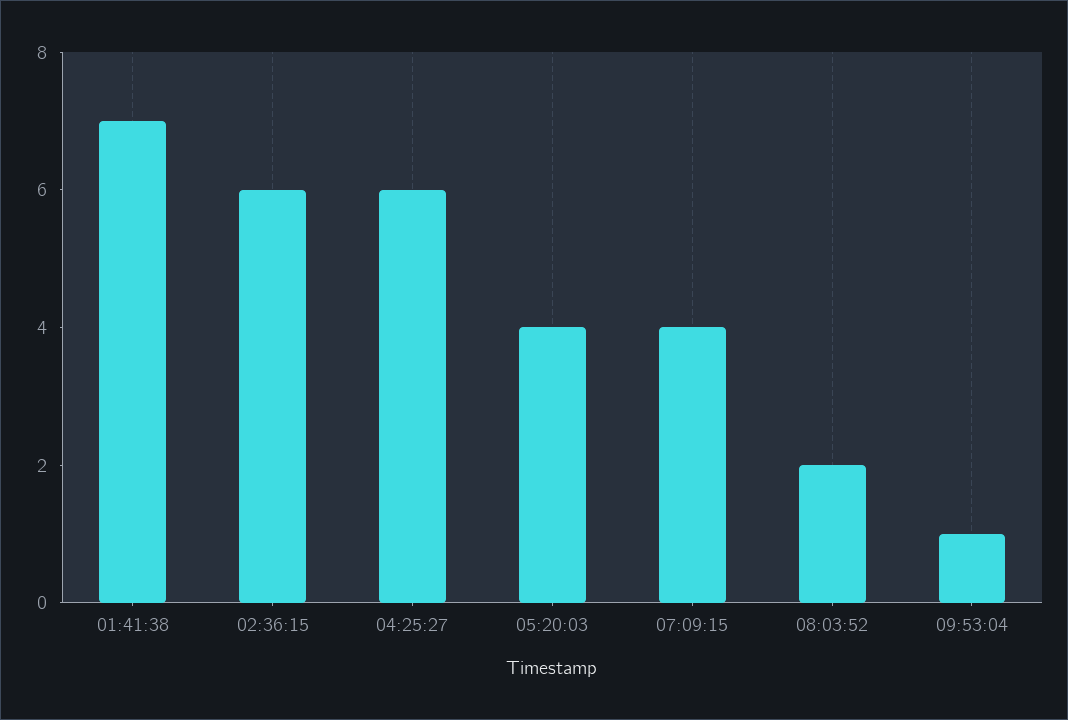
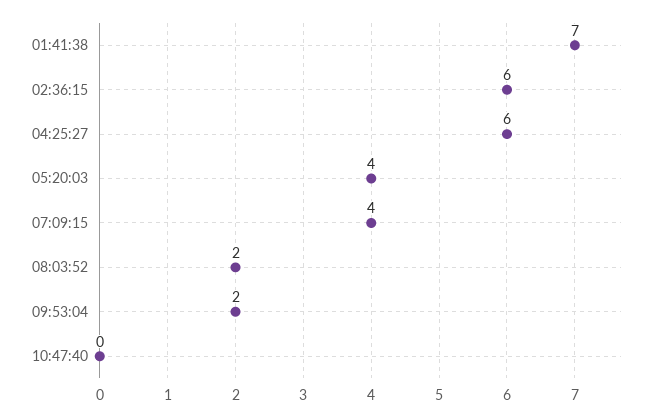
09:53:04: 1 -> 2
10:47:40: none -> 0

